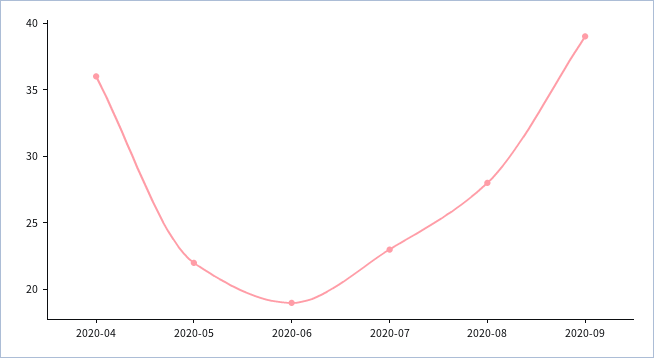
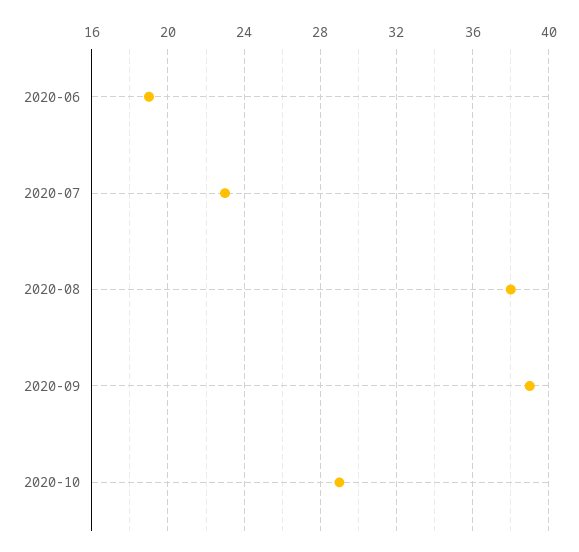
2020-04: 36 -> none
2020-05: 22 -> none
2020-08: 28 -> 38
2020-10: none -> 29

